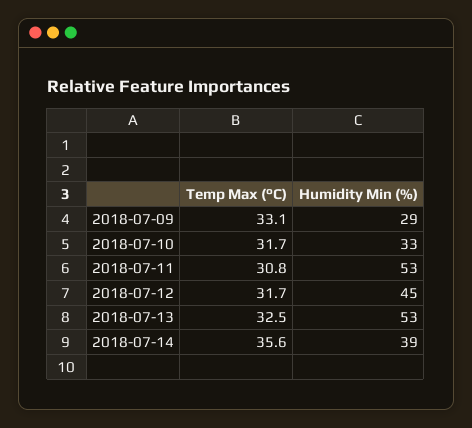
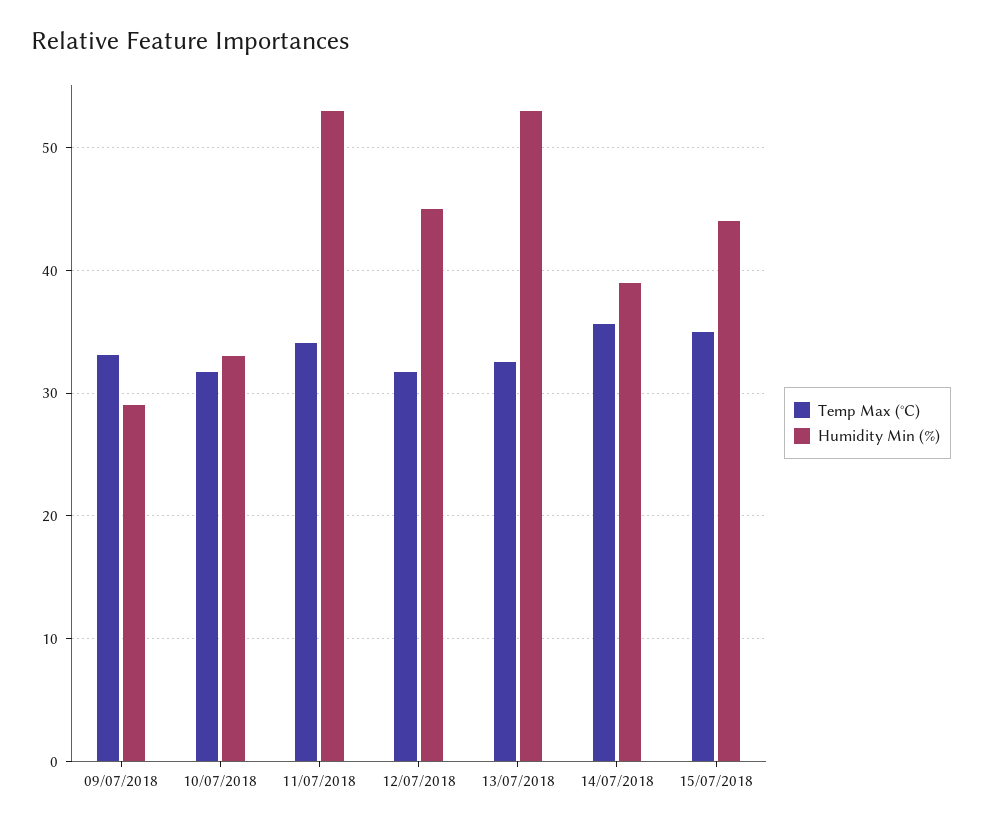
Temp Max (°C), 2018-07-11: 30.8 -> 34
Temp Max (°C), 15/07/2018: none -> 35
Humidity Min (%), 15/07/2018: none -> 44

